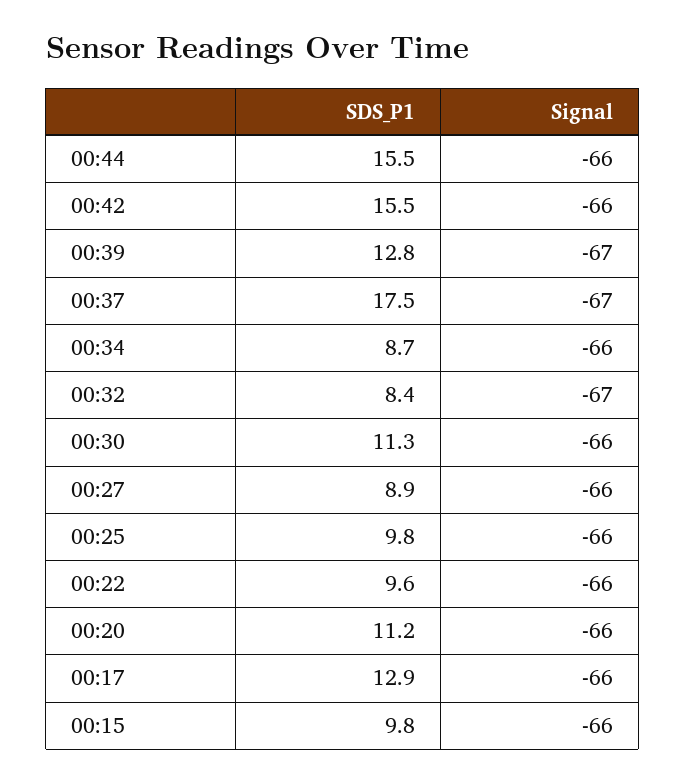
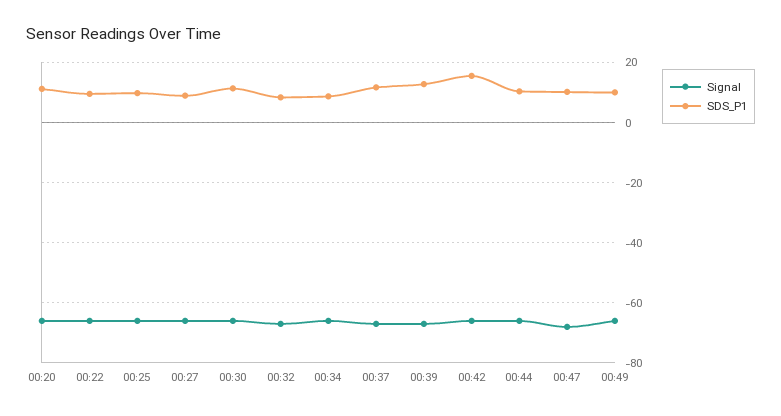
SDS_P1, 00:44: 15.5 -> 10
SDS_P1, 00:37: 17.5 -> 12
SDS_P1, 00:17: 12.9 -> none
Signal, 00:17: -66 -> none
SDS_P1, 00:15: 9.8 -> none
Signal, 00:15: -66 -> none
Signal, 00:47: none -> -68
SDS_P1, 00:47: none -> 10
Signal, 00:49: none -> -66
SDS_P1, 00:49: none -> 10

